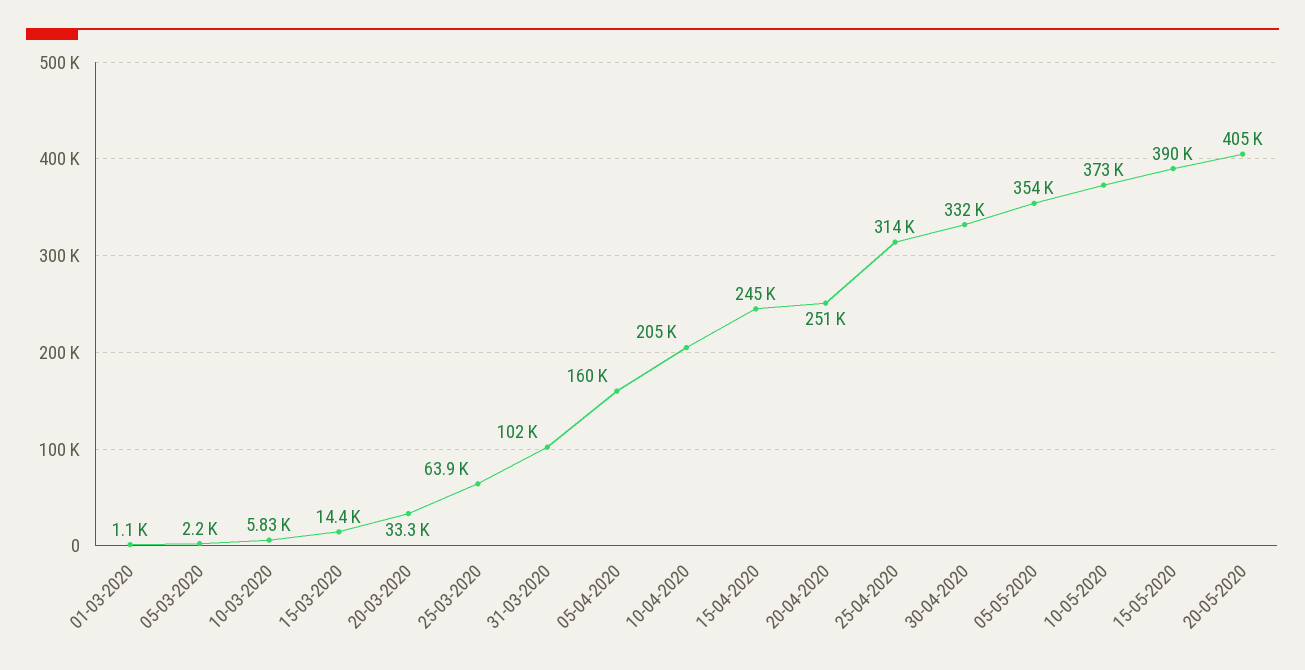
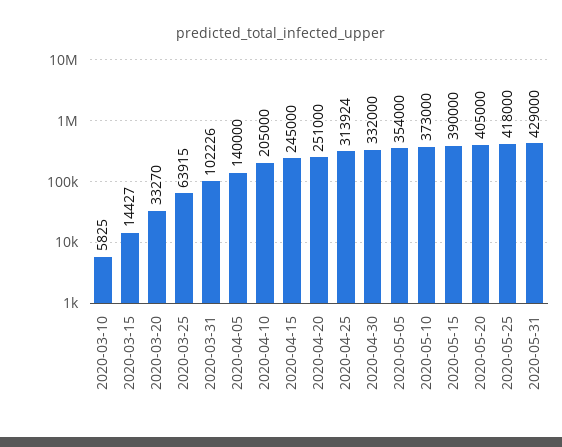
01-03-2020: 1100 -> none
05-03-2020: 2200 -> none
05-04-2020: 160000 -> 140000
2020-05-25: none -> 418000
2020-05-31: none -> 429000

